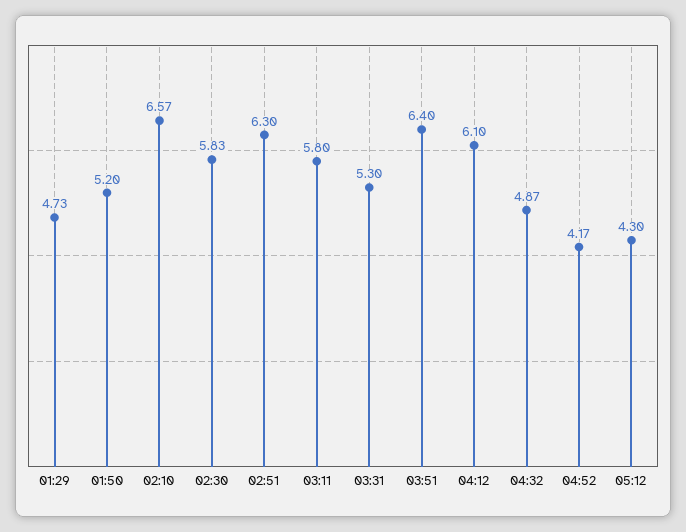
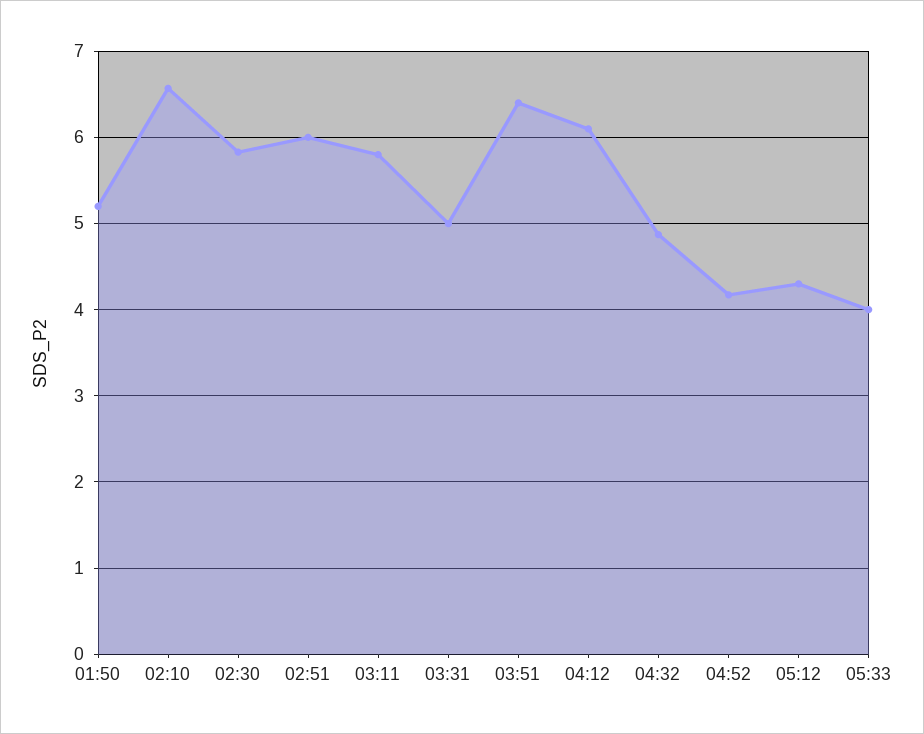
01:29: 4.73 -> none
02:51: 6.3 -> 6
03:31: 5.3 -> 5
05:33: none -> 4

